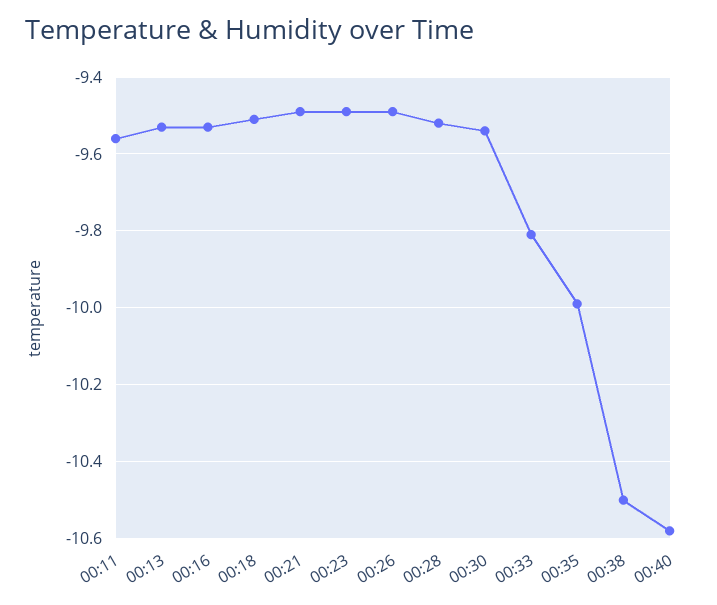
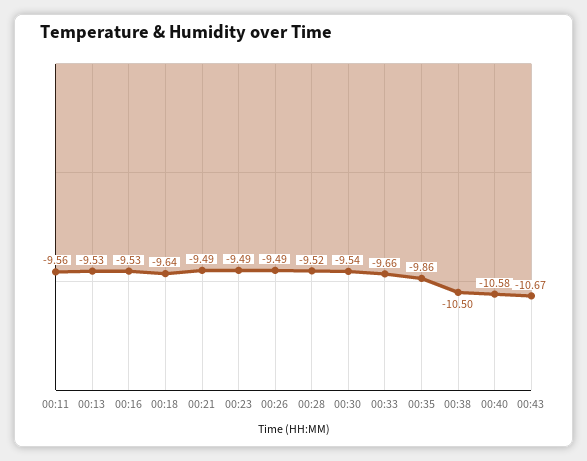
00:18: -9.5 -> -9.64
00:33: -9.8 -> -9.66
00:35: -10 -> -9.86
00:43: none -> -10.67

